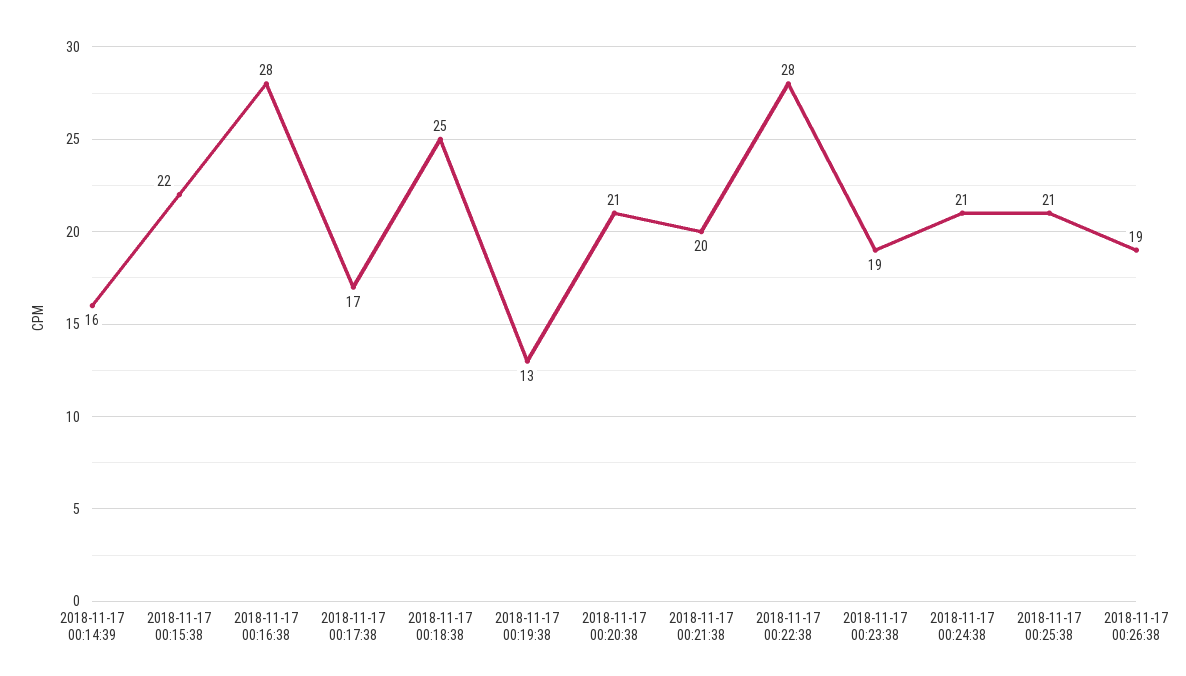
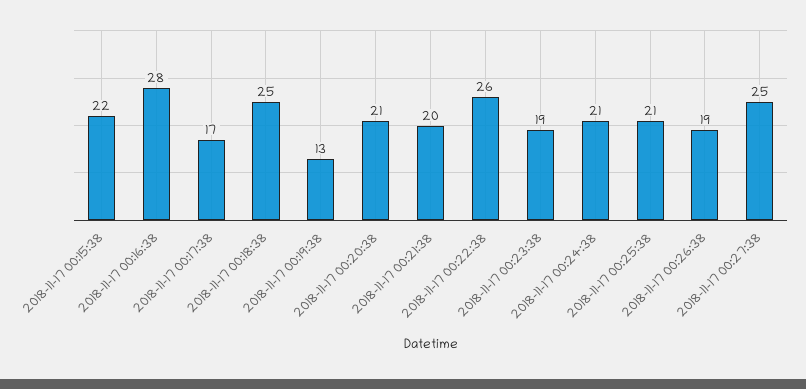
2018-11-17 00:14:39: 16 -> none
2018-11-17 00:22:38: 28 -> 26
2018-11-17 00:27:38: none -> 25

